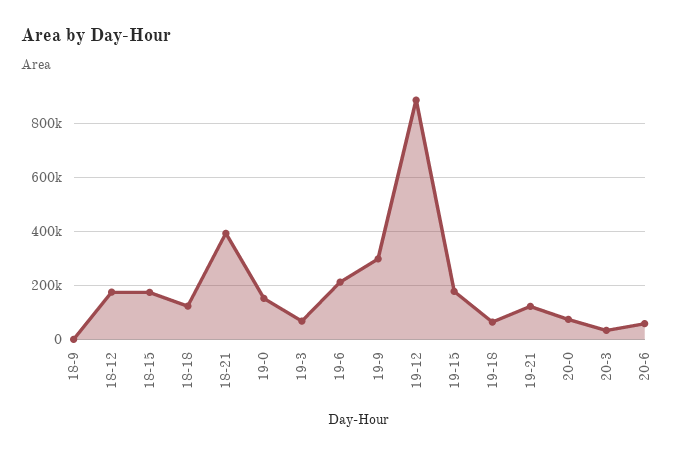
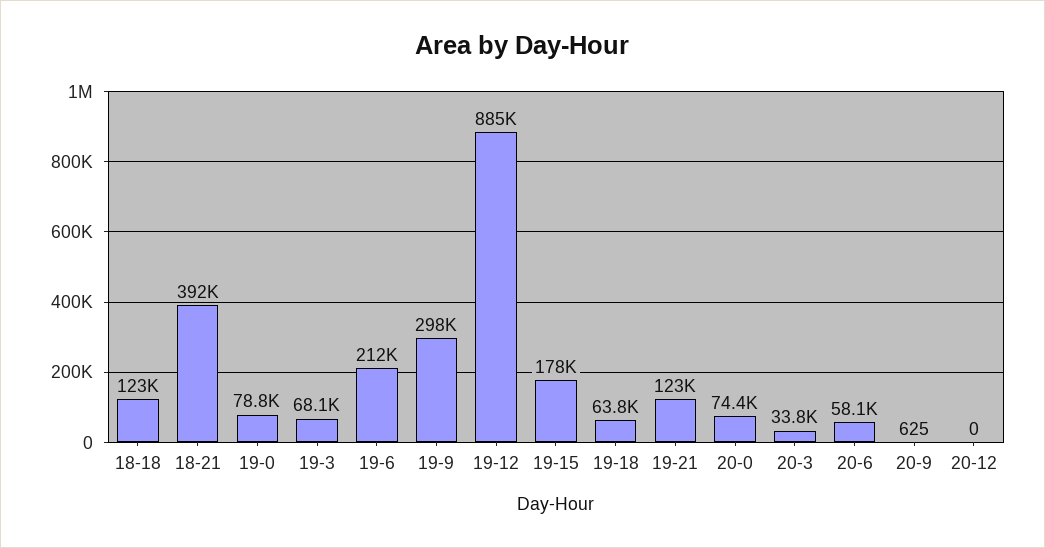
18-9: 0 -> none
18-12: 175000 -> none
18-15: 175000 -> none
19-0: 150000 -> 78800
20-9: none -> 625
20-12: none -> 0

